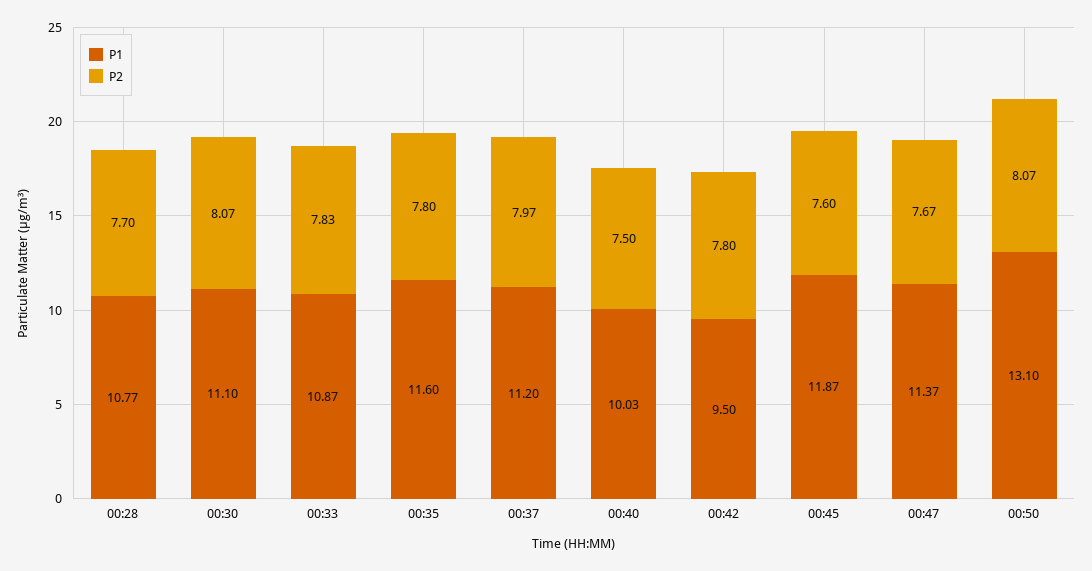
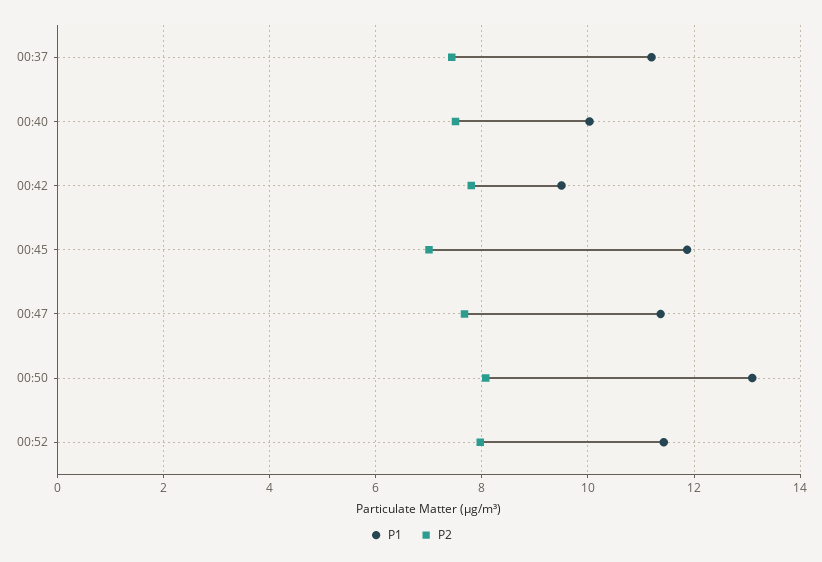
P1, 00:28: 10.77 -> none
P2, 00:28: 7.7 -> none
P1, 00:30: 11.1 -> none
P2, 00:30: 8.07 -> none
P1, 00:33: 10.87 -> none
P2, 00:33: 7.83 -> none
P1, 00:35: 11.6 -> none
P2, 00:35: 7.8 -> none
P2, 00:37: 7.97 -> 7.4
P2, 00:45: 7.6 -> 7
P1, 00:52: none -> 11.4
P2, 00:52: none -> 8

